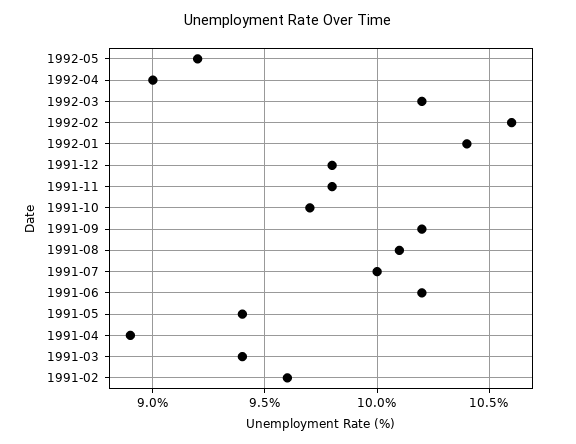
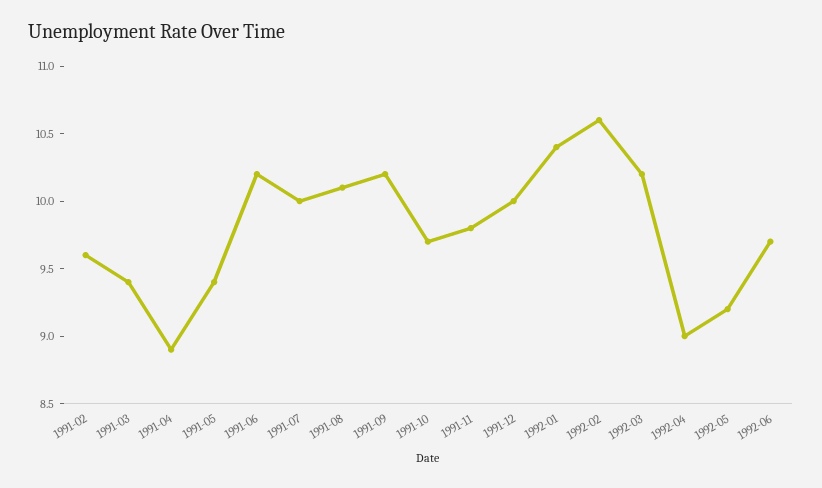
1991-12: 9.8 -> 10
1992-06: none -> 9.7

